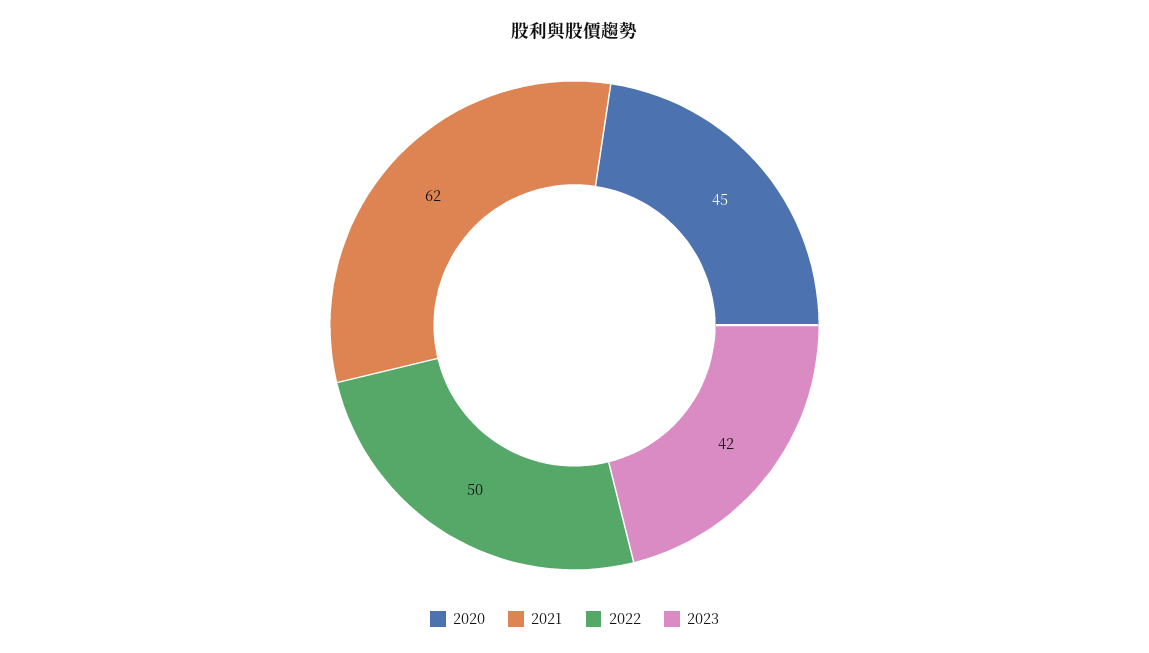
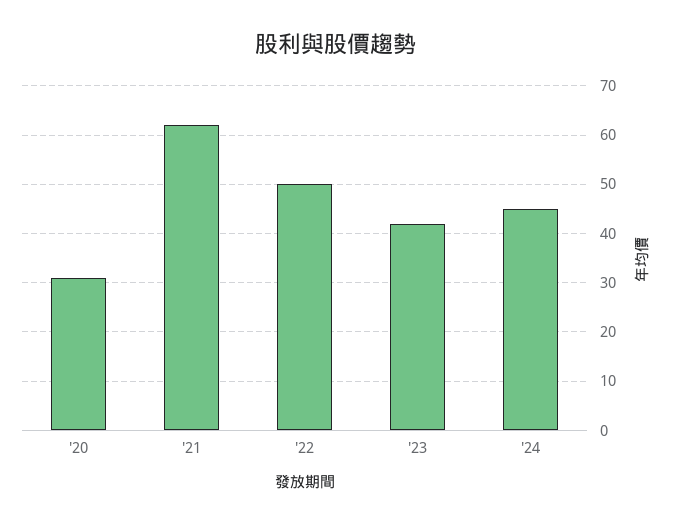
2020: 45 -> 30
'24: none -> 45

